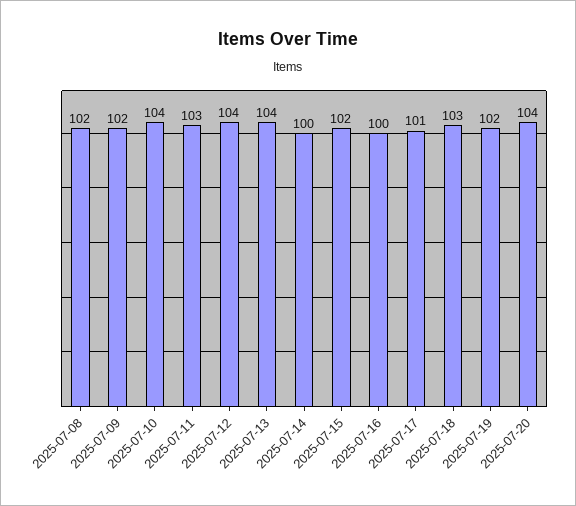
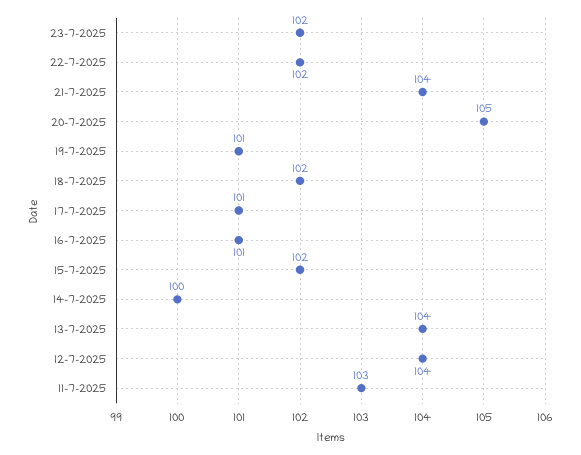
2025-07-08: 102 -> none
2025-07-09: 102 -> none
2025-07-10: 104 -> none
2025-07-16: 100 -> 101
2025-07-18: 103 -> 102
2025-07-19: 102 -> 101
2025-07-20: 104 -> 105
23-7-2025: none -> 102
22-7-2025: none -> 102
21-7-2025: none -> 104

